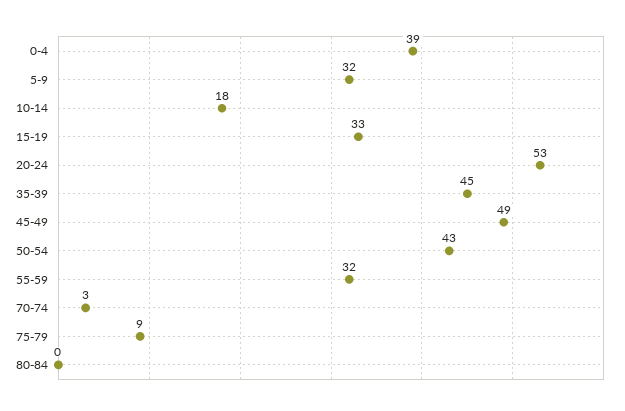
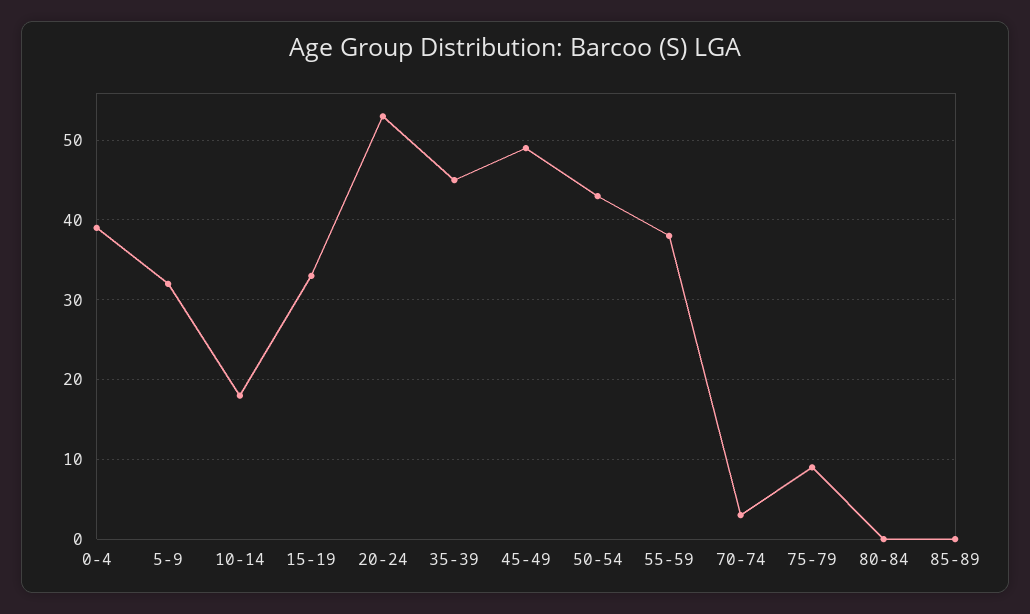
55-59: 32 -> 38
85-89: none -> 0

